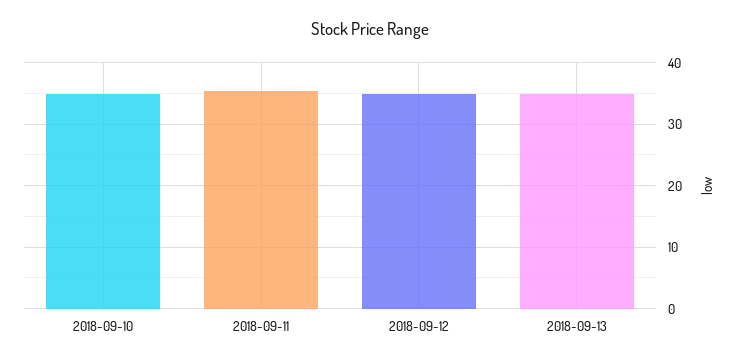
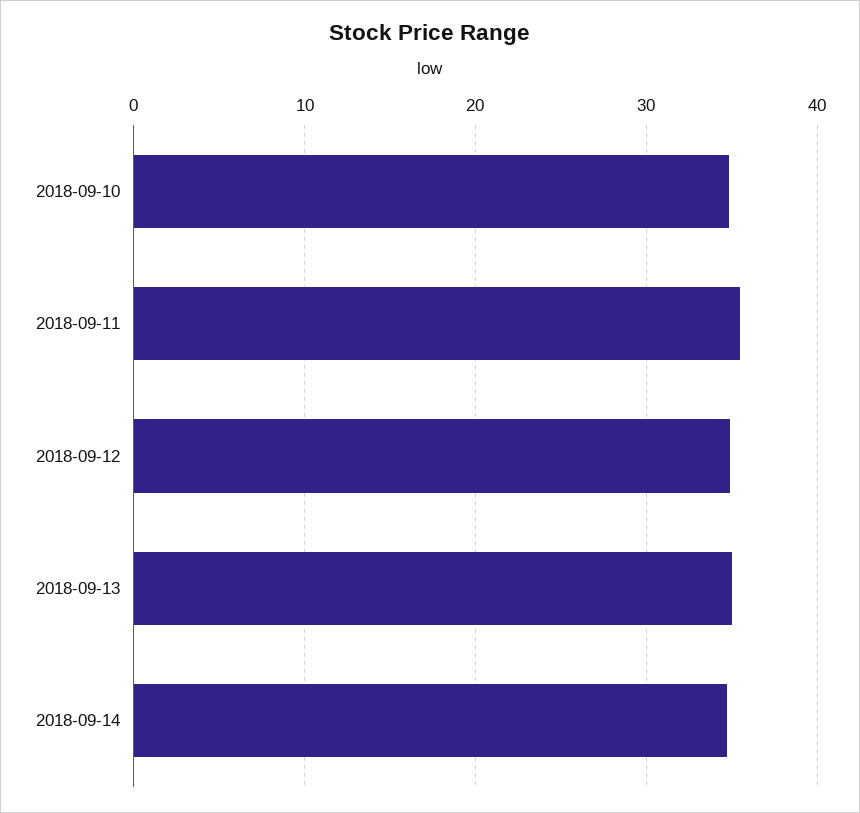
2018-09-14: none -> 35

